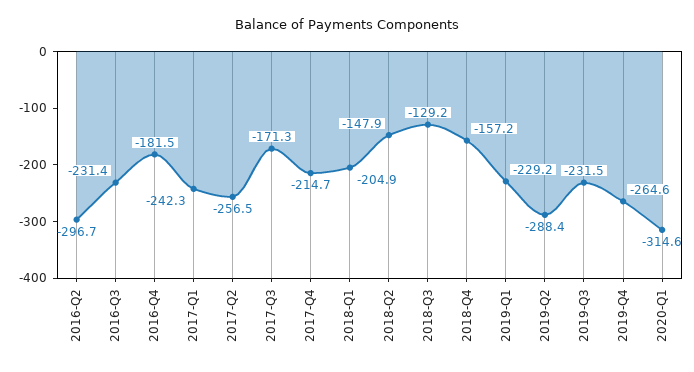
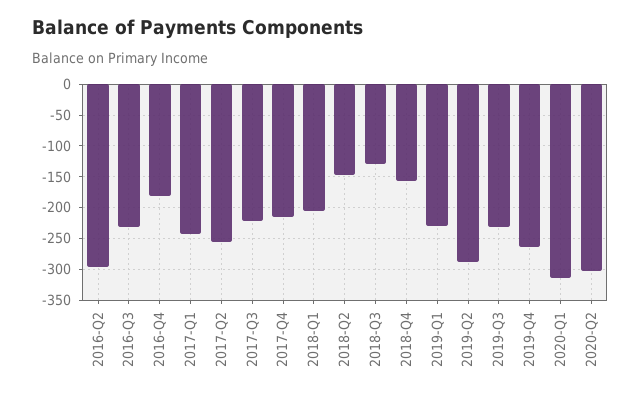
2017-Q3: -171.3 -> -220
2020-Q2: none -> -300

